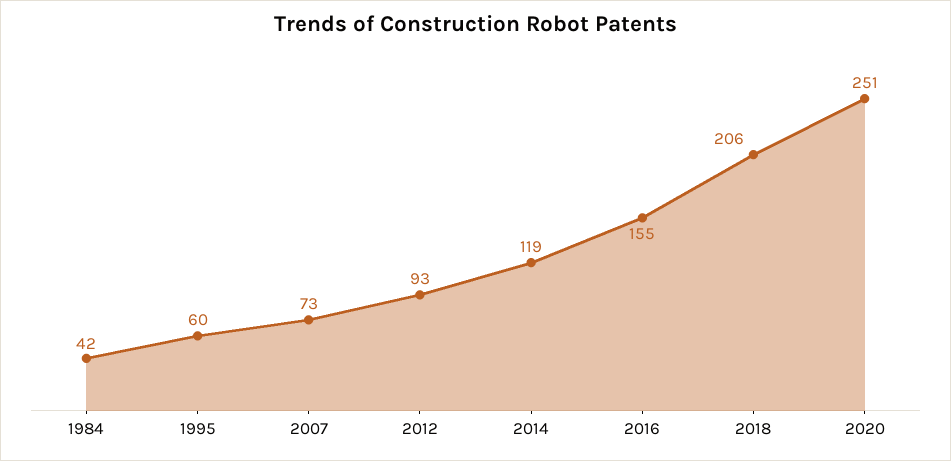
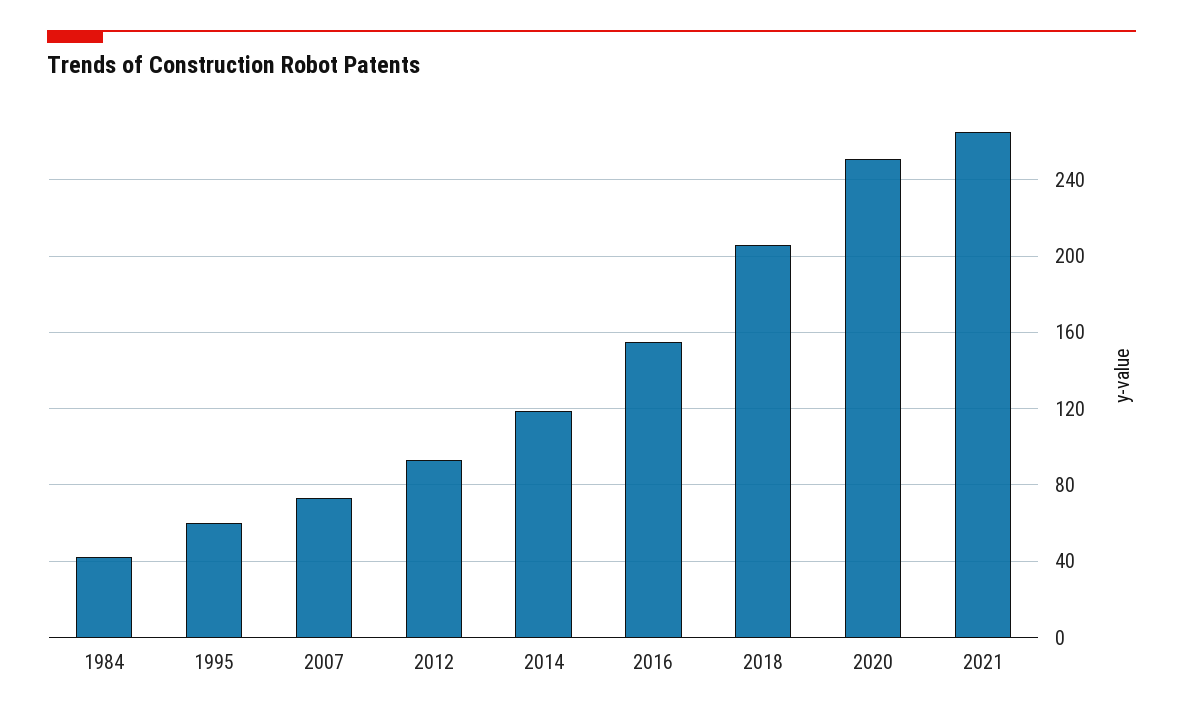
2021: none -> 265

